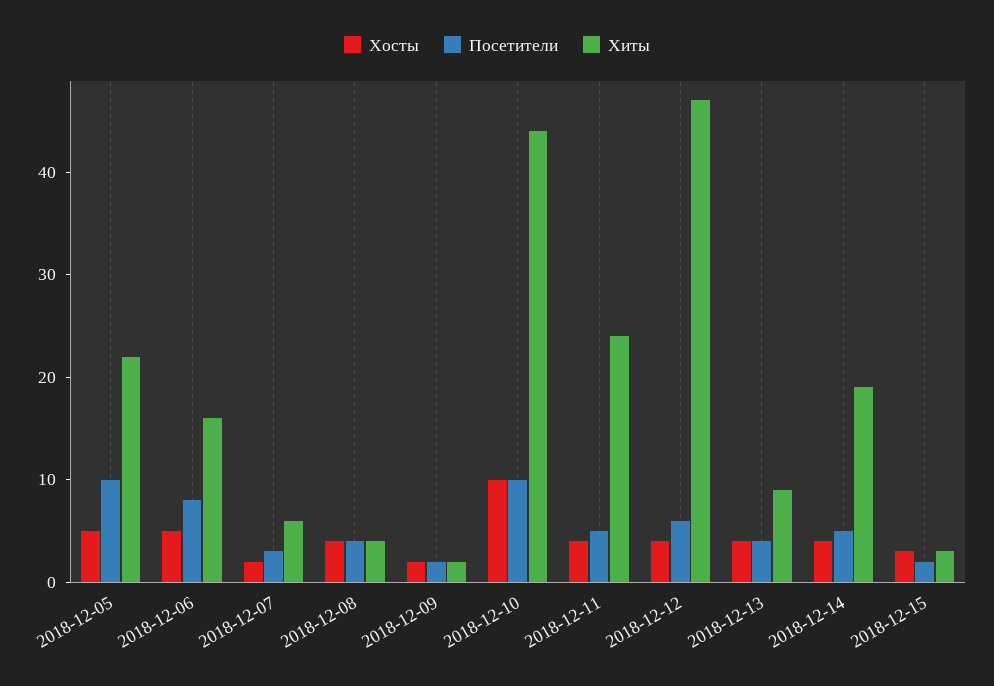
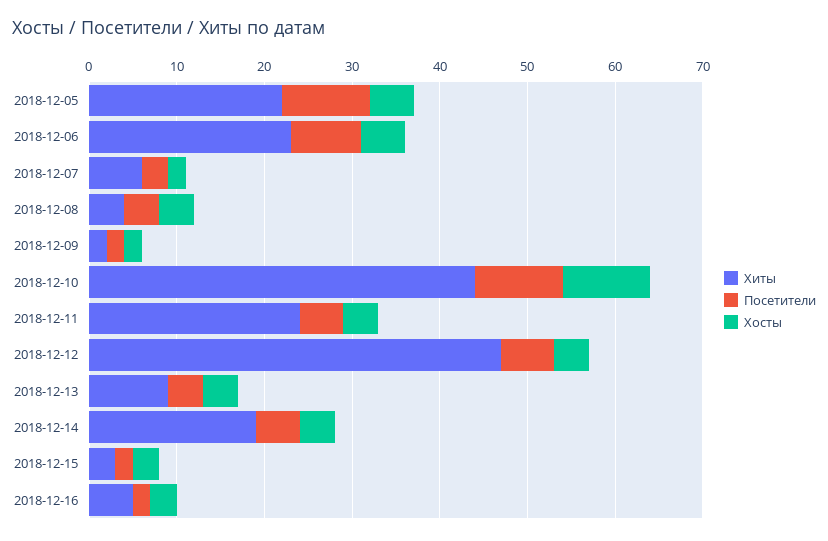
Хиты, 2018-12-06: 16 -> 23
Хиты, 2018-12-16: none -> 5
Посетители, 2018-12-16: none -> 2
Хосты, 2018-12-16: none -> 3

